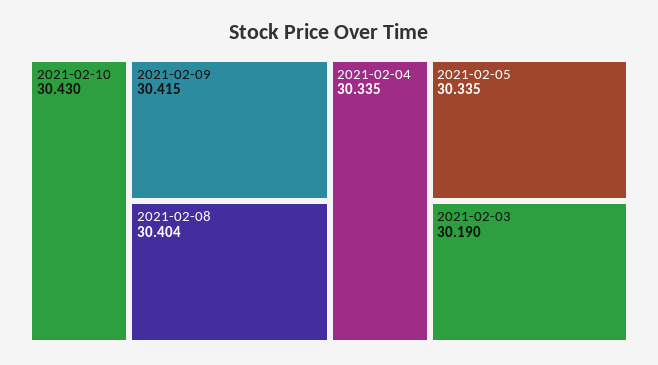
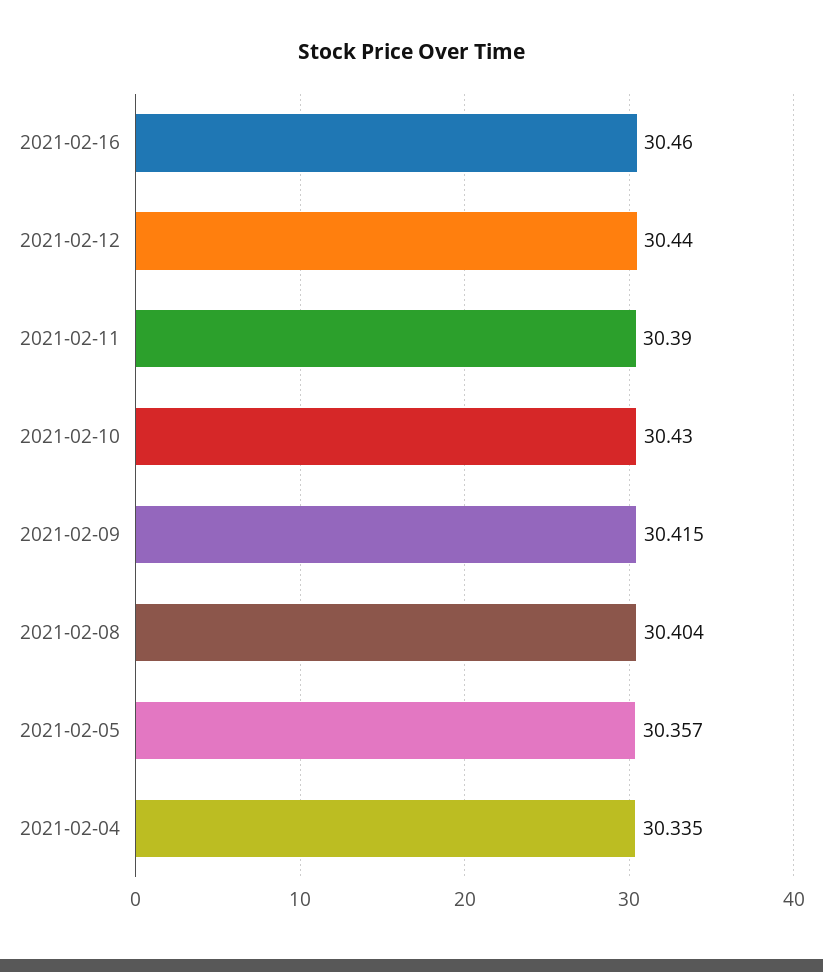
2021-02-05: 30.335 -> 30.357
2021-02-03: 30.19 -> none
2021-02-16: none -> 30.46
2021-02-12: none -> 30.44
2021-02-11: none -> 30.39

